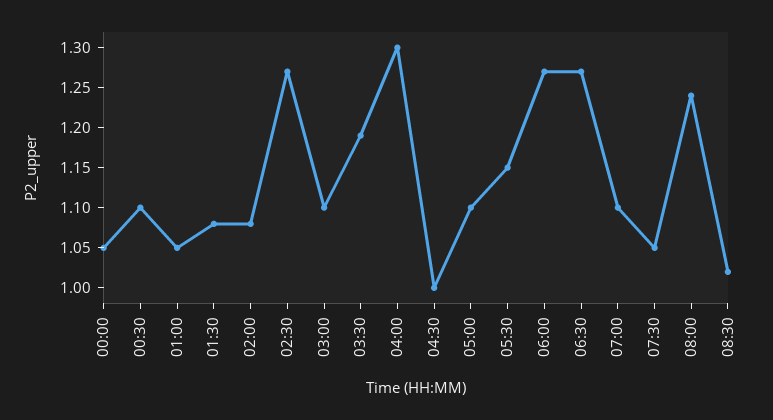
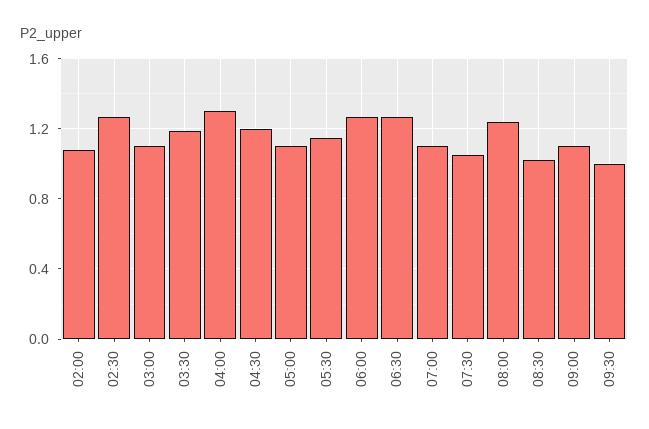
00:00: 1.05 -> none
00:30: 1.1 -> none
01:00: 1.05 -> none
01:30: 1.08 -> none
04:30: 1 -> 1.2
09:00: none -> 1.1
09:30: none -> 1

